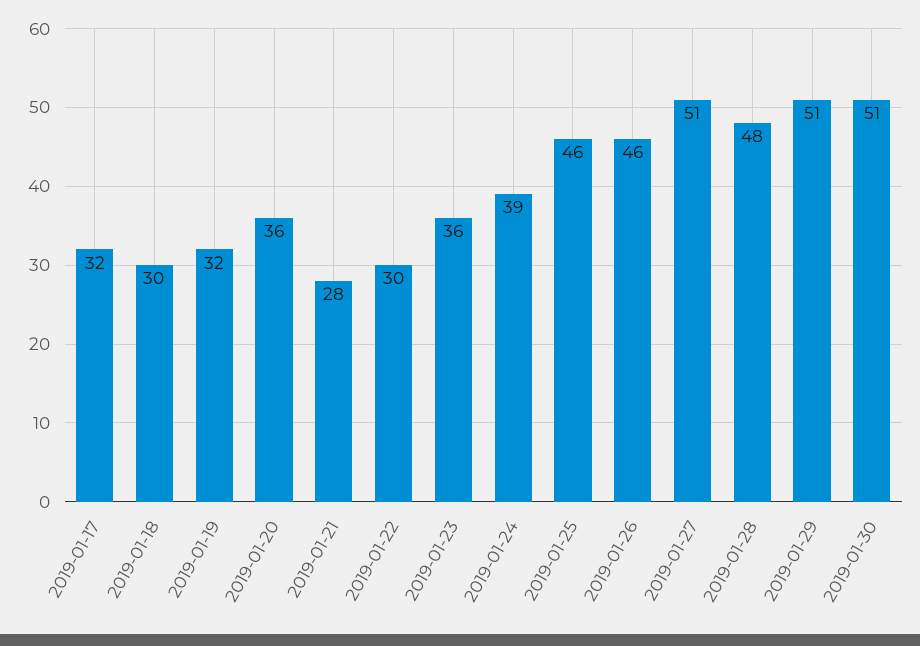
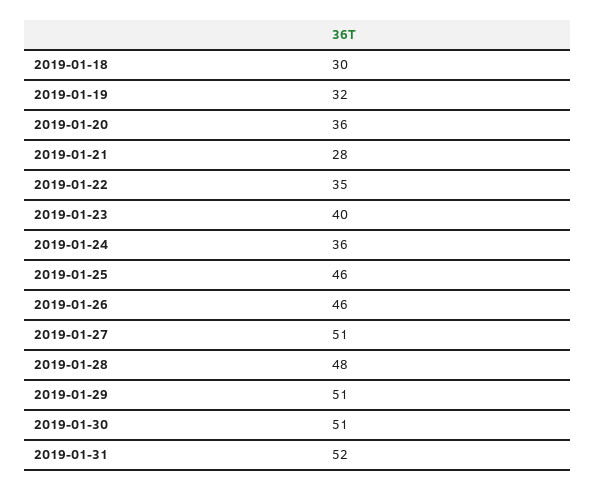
2019-01-17: 32 -> none
2019-01-22: 30 -> 35
2019-01-23: 36 -> 40
2019-01-24: 39 -> 36
2019-01-31: none -> 52

